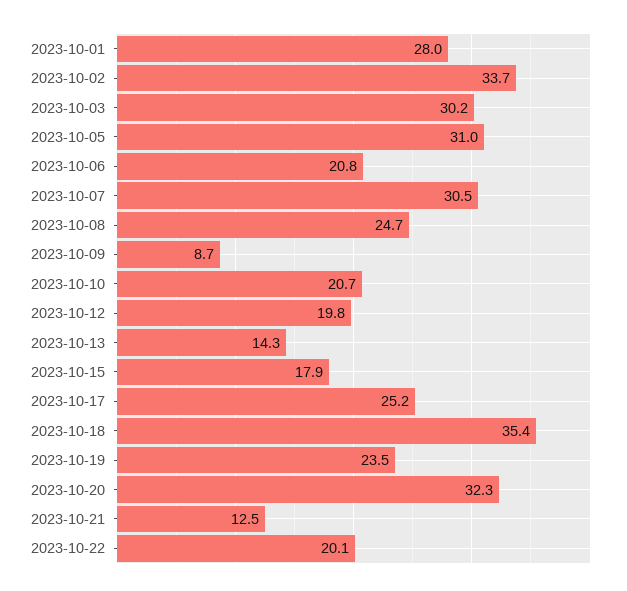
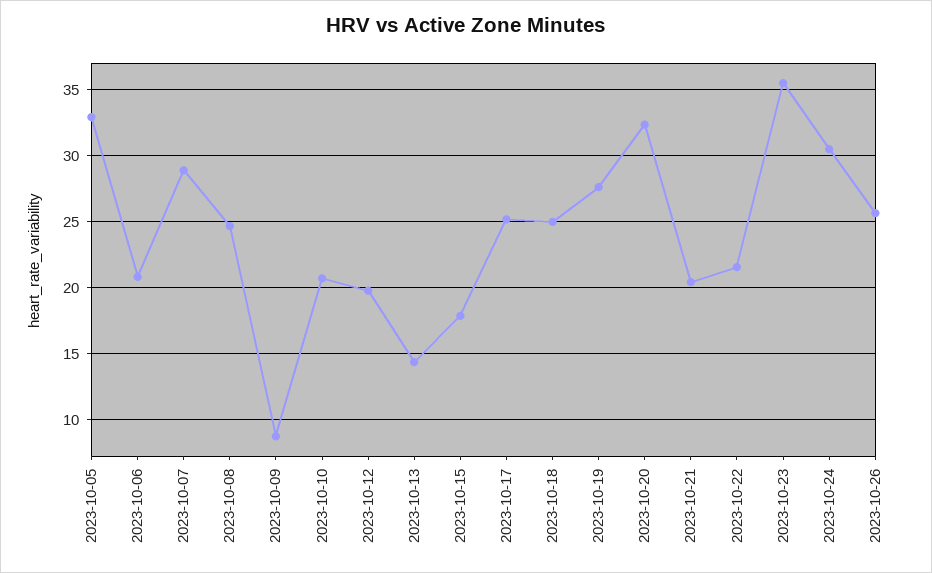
2023-10-01: 28 -> none
2023-10-02: 33.7 -> none
2023-10-03: 30.2 -> none
2023-10-05: 31 -> 33
2023-10-07: 30.5 -> 29
2023-10-18: 35.4 -> 25
2023-10-19: 23.5 -> 27.5
2023-10-21: 12.5 -> 20.5
2023-10-22: 20.1 -> 21.5
2023-10-23: none -> 35.5
2023-10-24: none -> 30.5
2023-10-26: none -> 25.5

